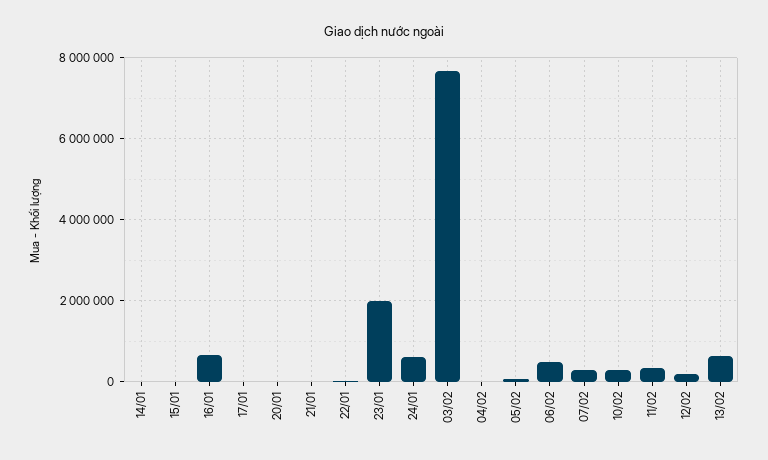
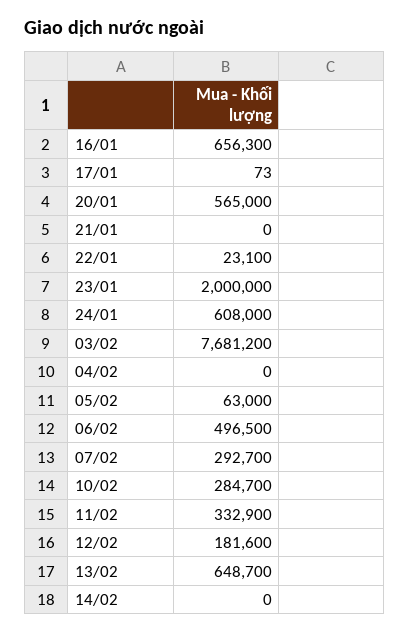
14/01: 0 -> none
15/01: 0 -> none
20/01: 0 -> 565000
14/02: none -> 0

